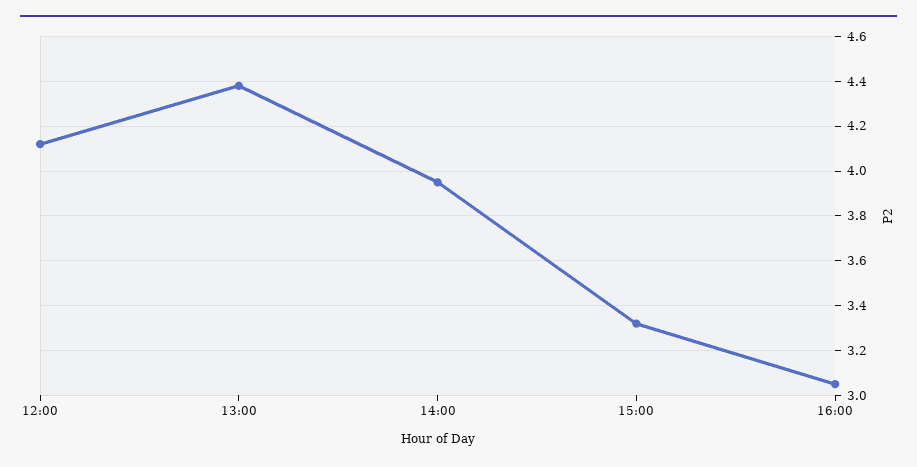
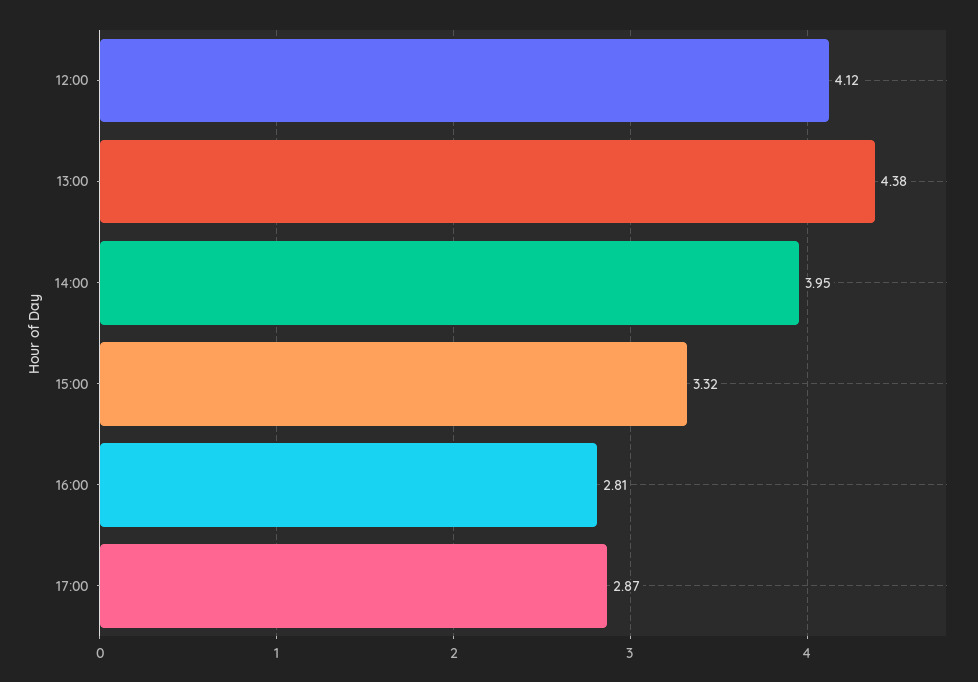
16:00: 3.05 -> 2.81
17:00: none -> 2.87

